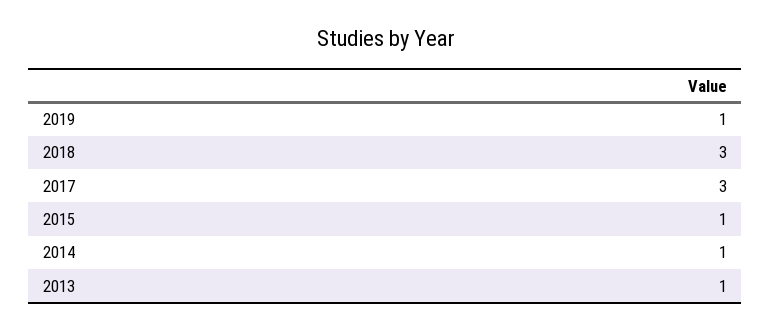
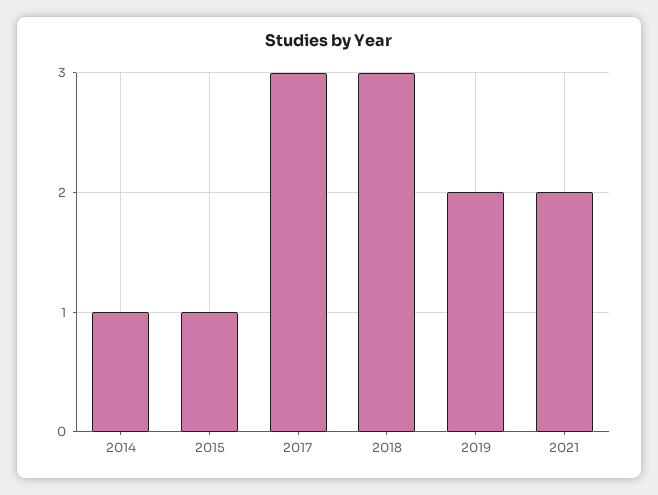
2019: 1 -> 2
2013: 1 -> none
2021: none -> 2

